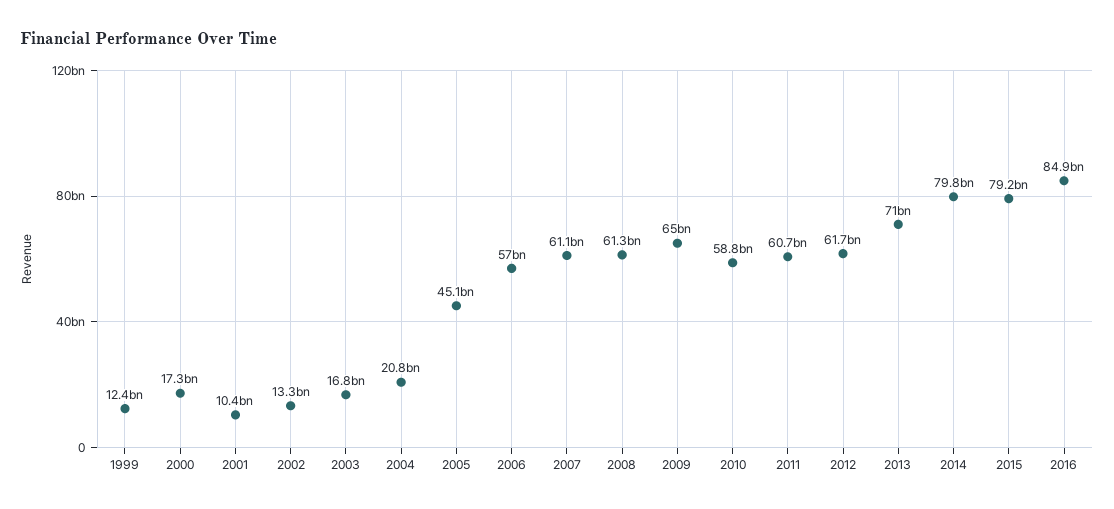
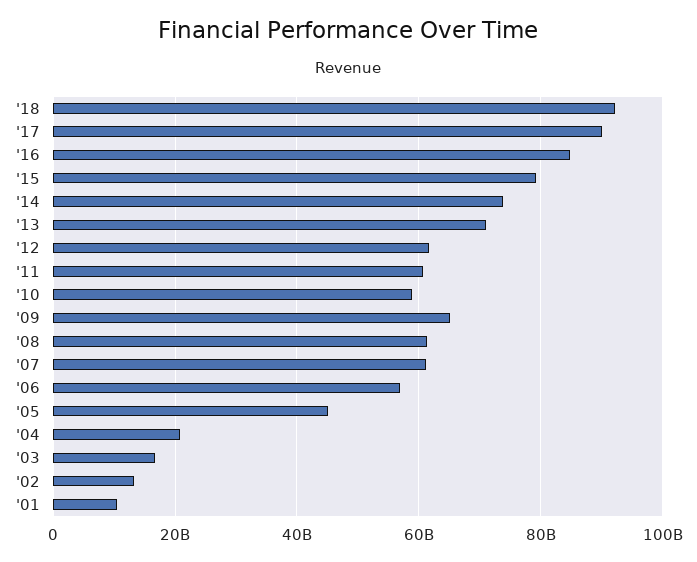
1999: 12400000000 -> none
2000: 17300000000 -> none
2014: 79800000000 -> 74000000000
'18: none -> 92000000000
'17: none -> 90000000000

